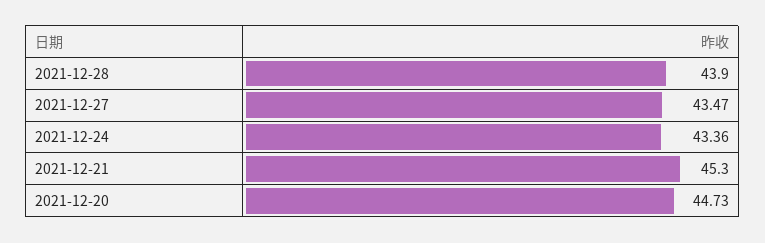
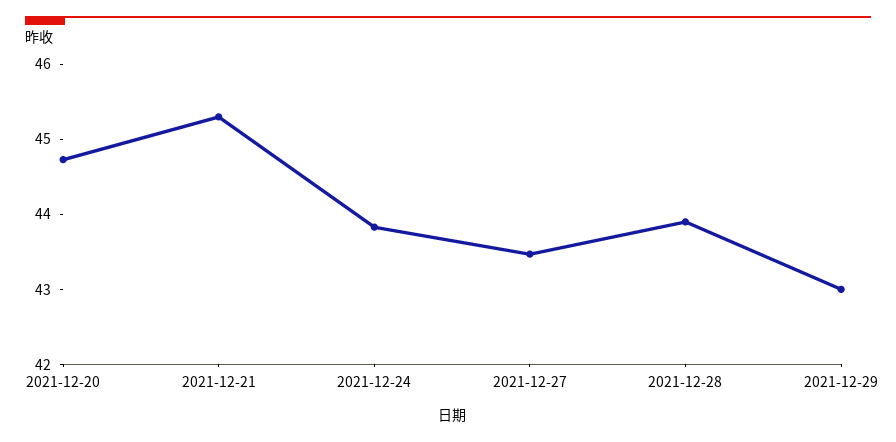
2021-12-24: 43.36 -> 43.8
2021-12-29: none -> 43

